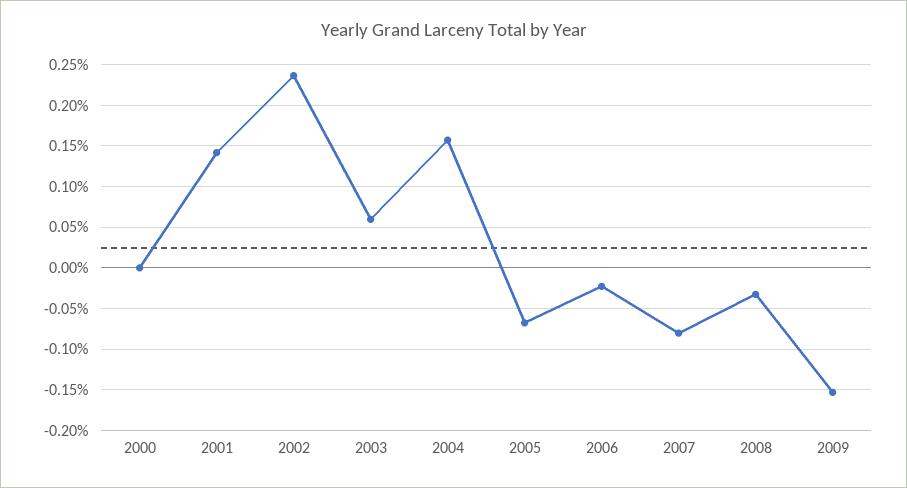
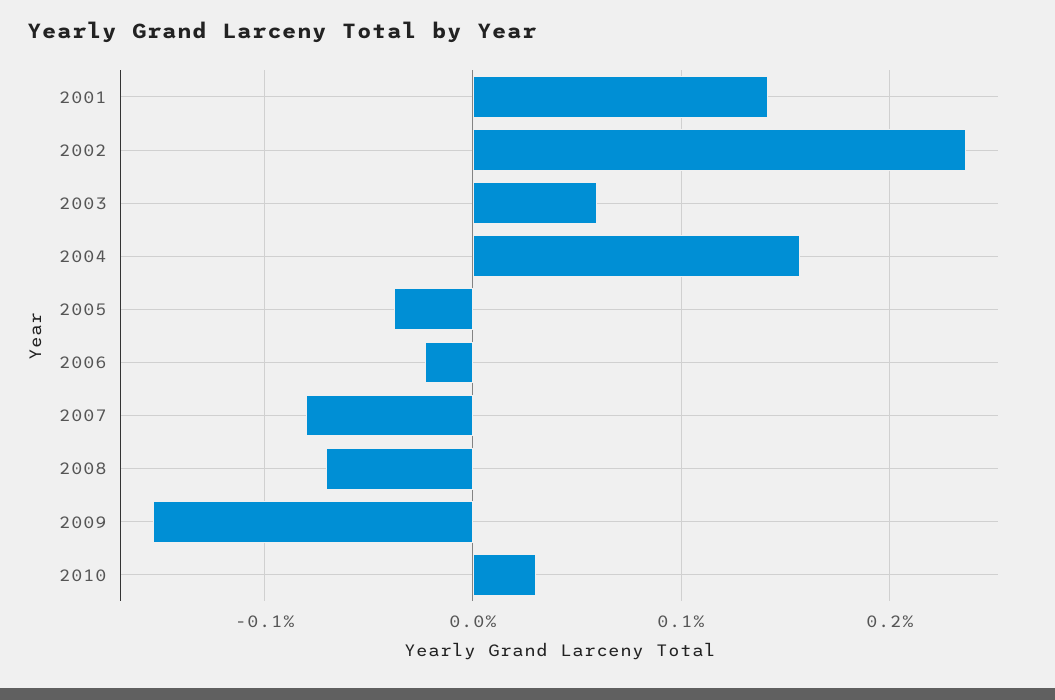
2000: 0 -> none
2005: -0.07 -> -0.04
2008: -0.03 -> -0.07
2010: none -> 0.03

